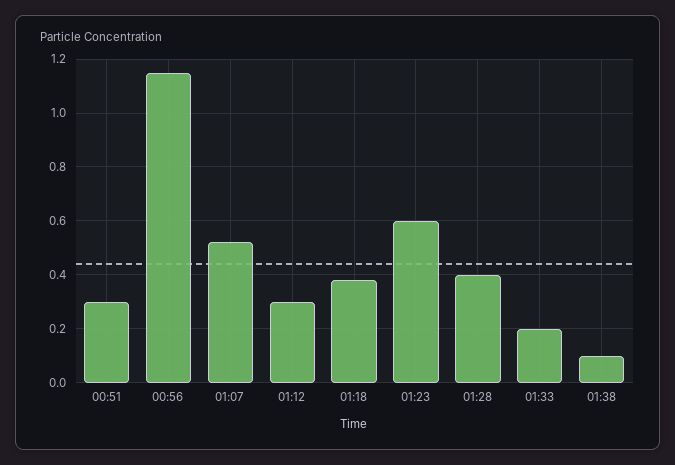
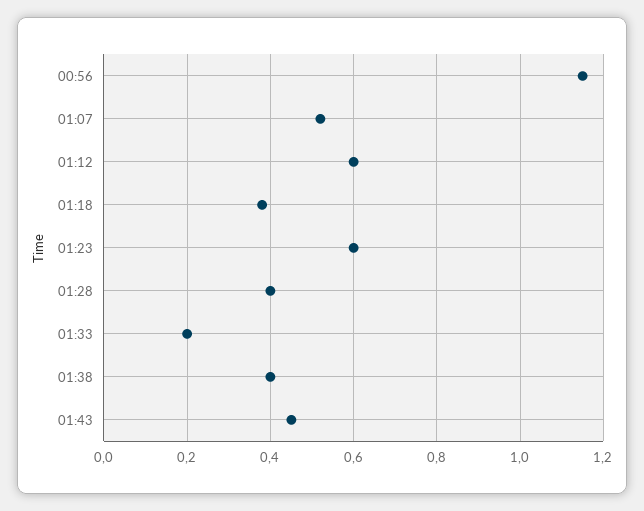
00:51: 0.3 -> none
01:12: 0.3 -> 0.6
01:38: 0.1 -> 0.4
01:43: none -> 0.45

